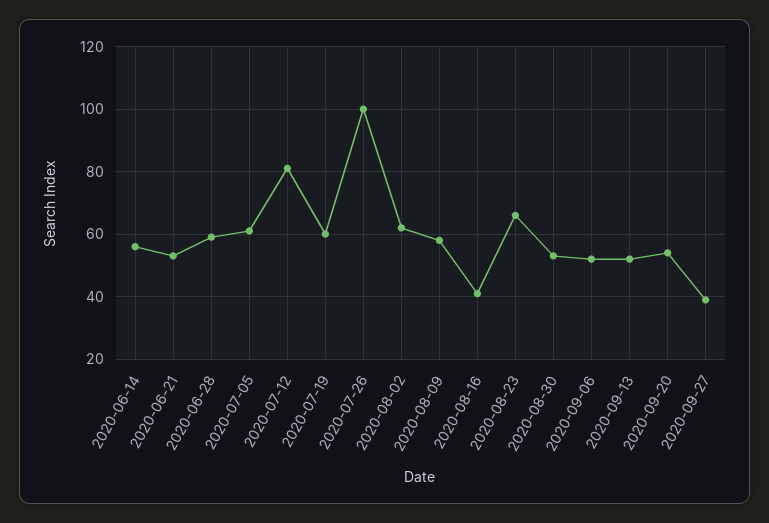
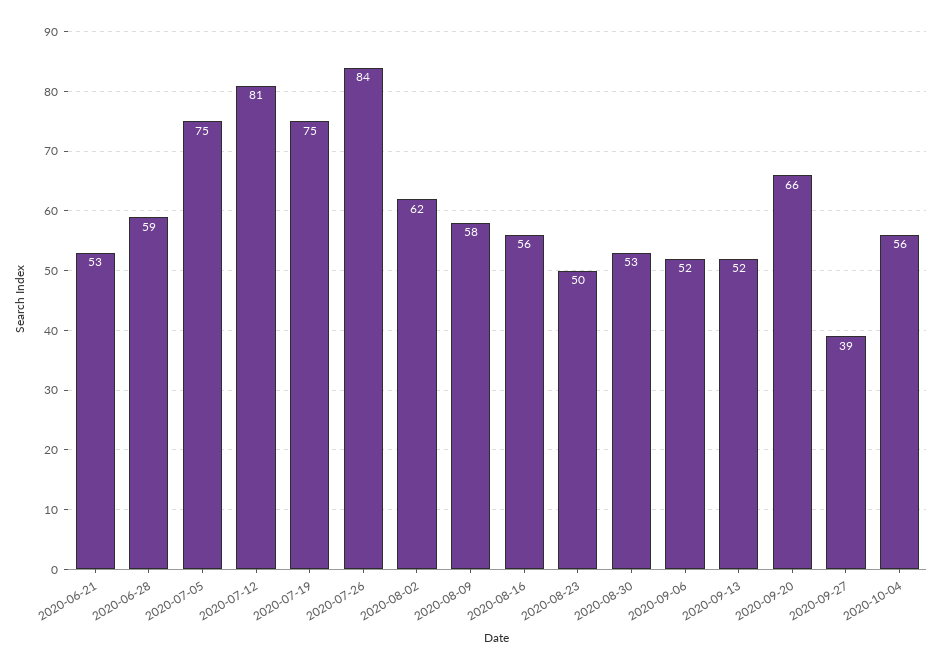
2020-06-14: 55 -> none
2020-07-05: 60 -> 75
2020-07-19: 60 -> 75
2020-07-26: 100 -> 84
2020-08-16: 40 -> 56
2020-08-23: 65 -> 50
2020-09-20: 55 -> 66
2020-10-04: none -> 56

